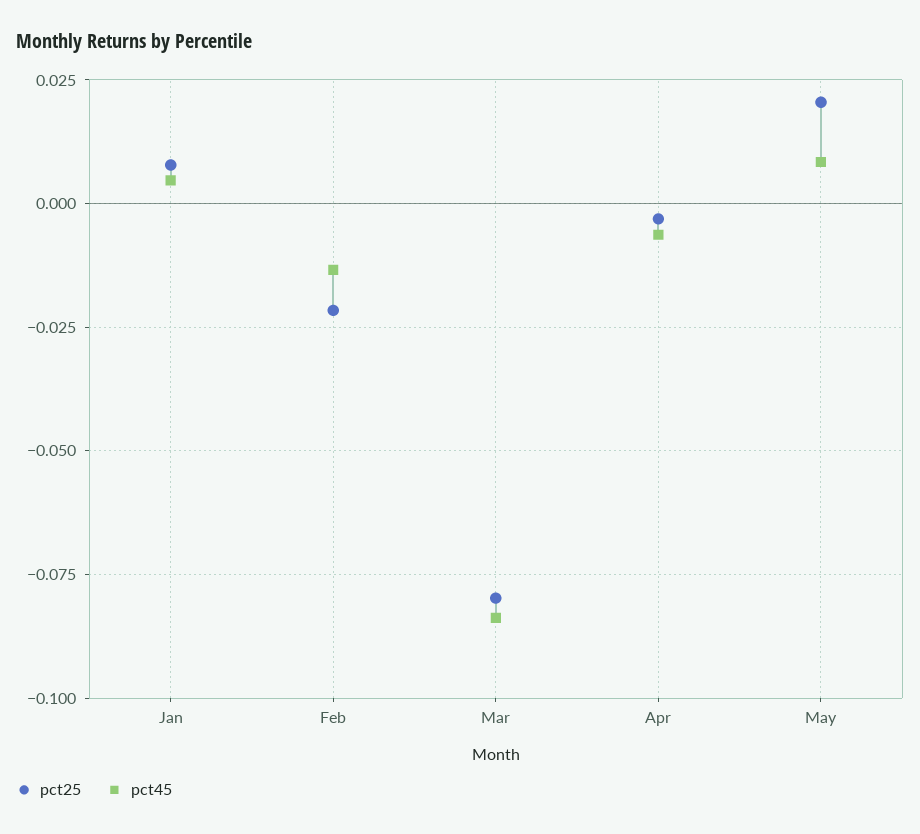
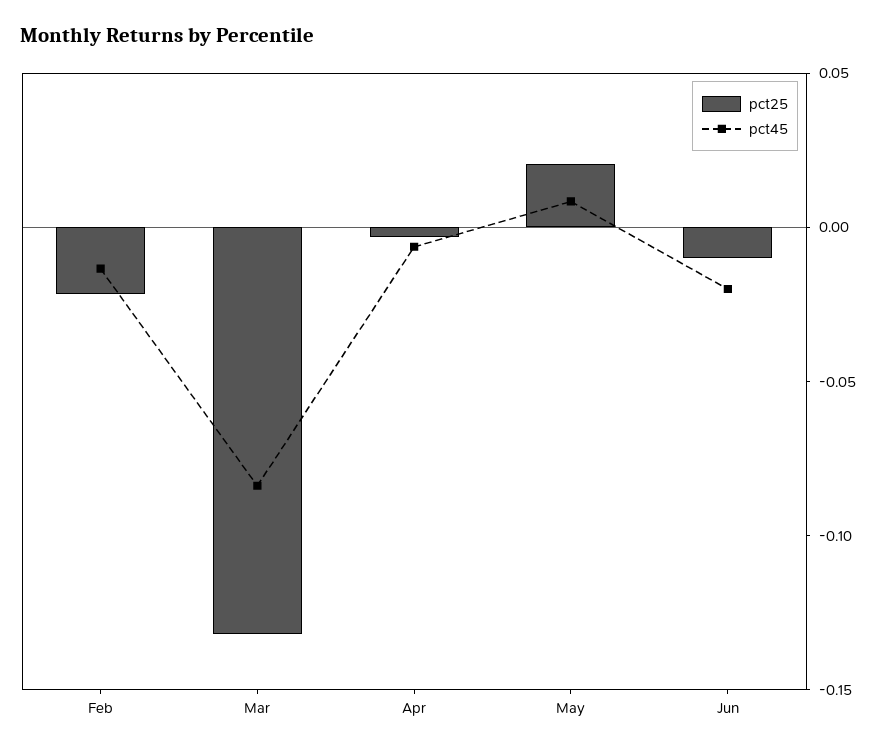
pct25, Jan: 0.0075 -> none
pct45, Jan: 0.005 -> none
pct25, Mar: -0.08 -> -0.13
pct25, Jun: none -> -0.01
pct45, Jun: none -> -0.02

